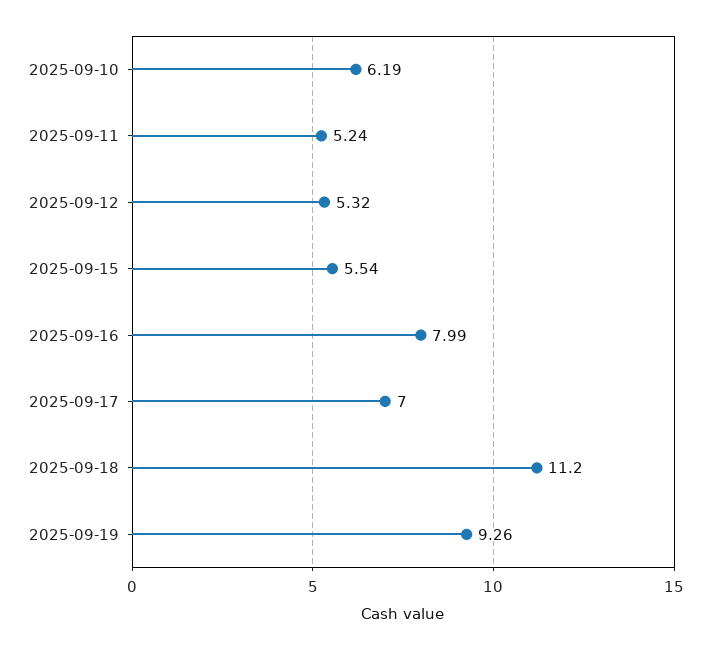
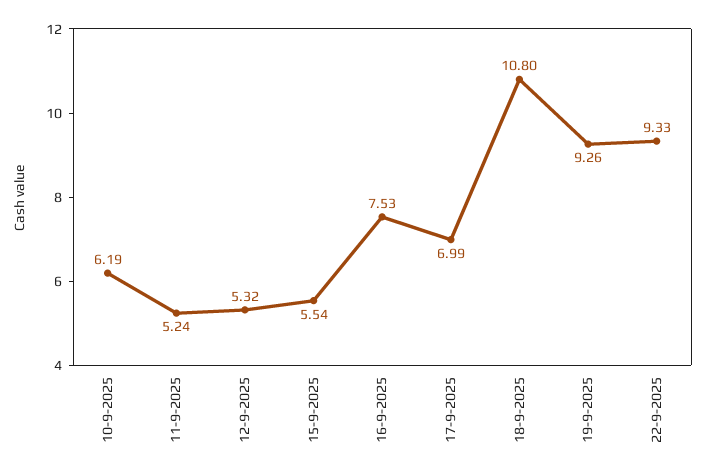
2025-09-16: 7.99 -> 7.53
2025-09-17: 7 -> 6.99
2025-09-18: 11.2 -> 10.8
22-9-2025: none -> 9.33

